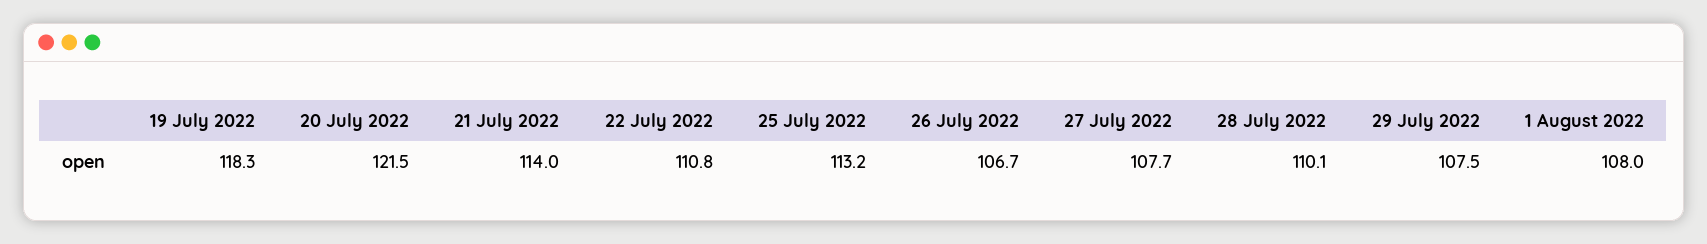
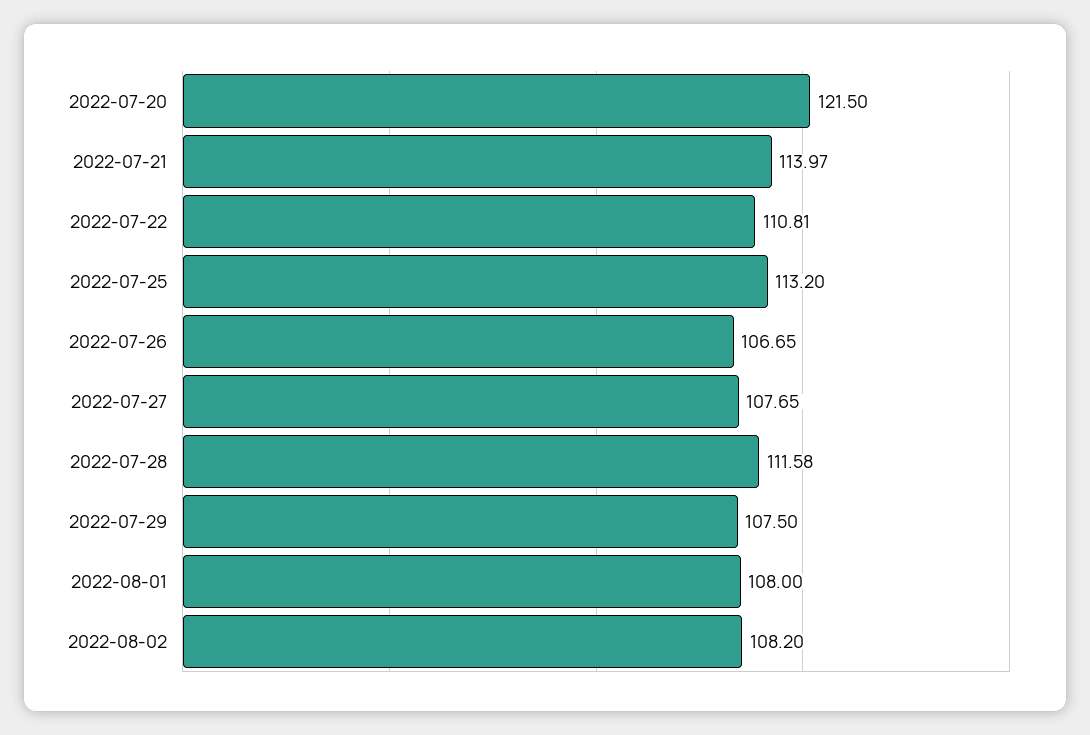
19 July 2022: 118.3 -> none
28 July 2022: 110.1 -> 111.58
2022-08-02: none -> 108.2

